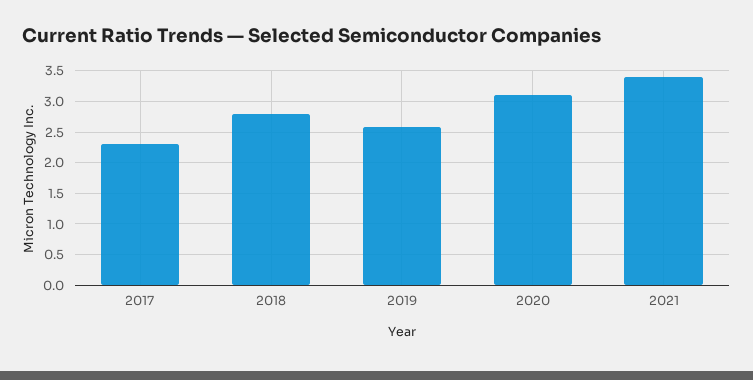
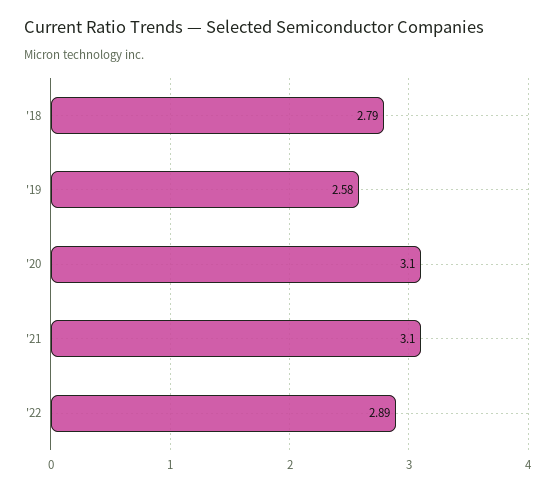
2017: 2.3 -> none
2021: 3.4 -> 3.1
'22: none -> 2.89

